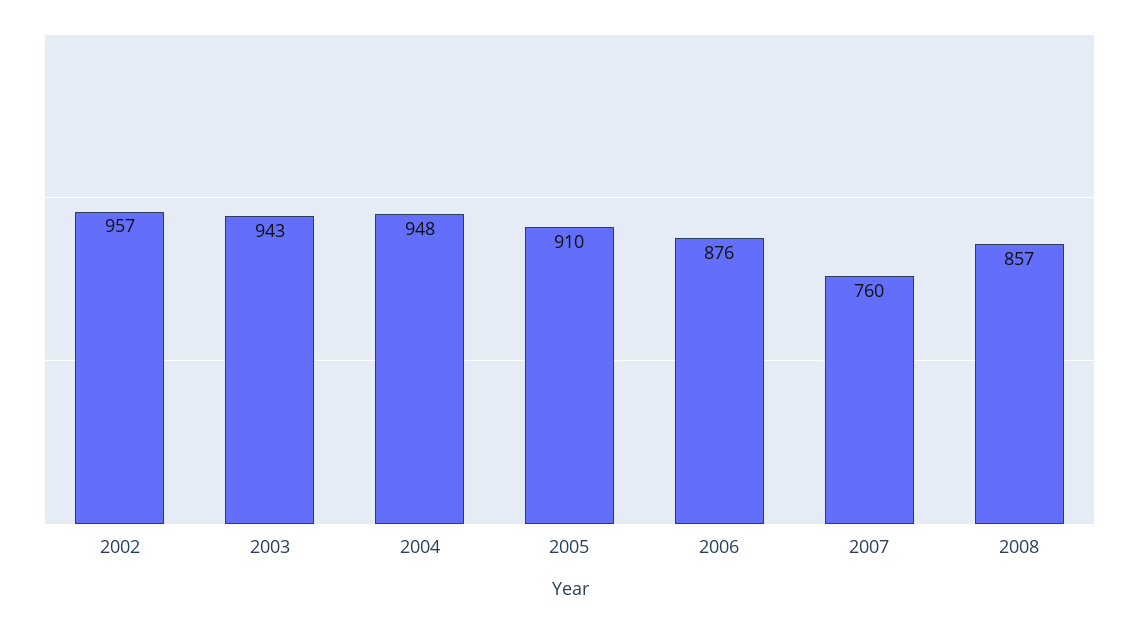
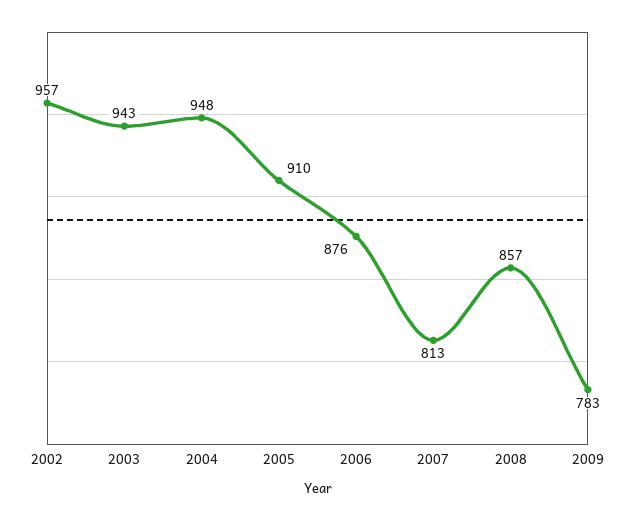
2007: 760 -> 813
2009: none -> 783

